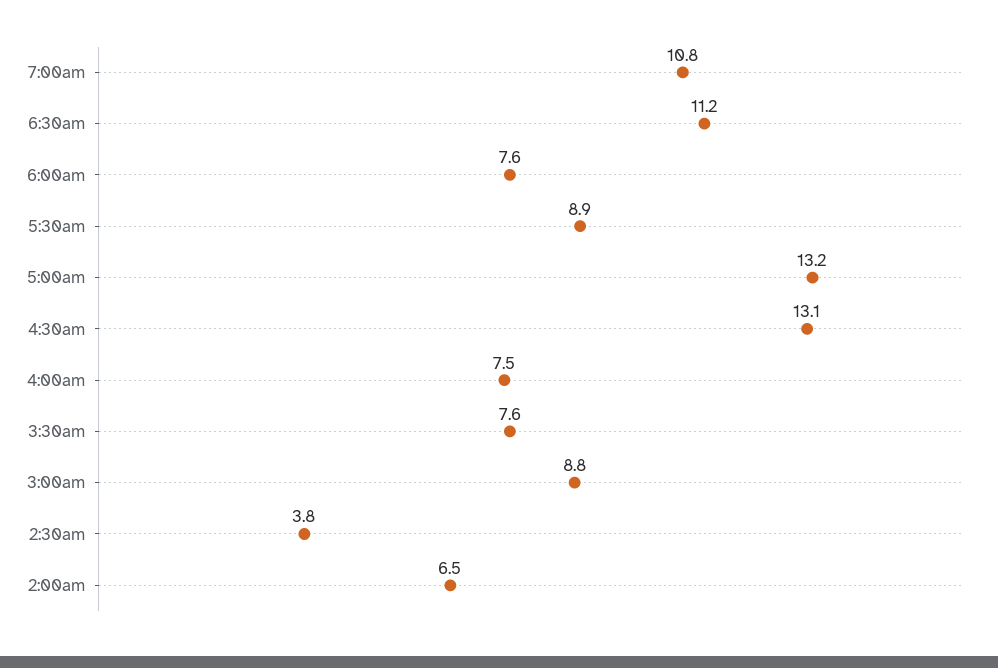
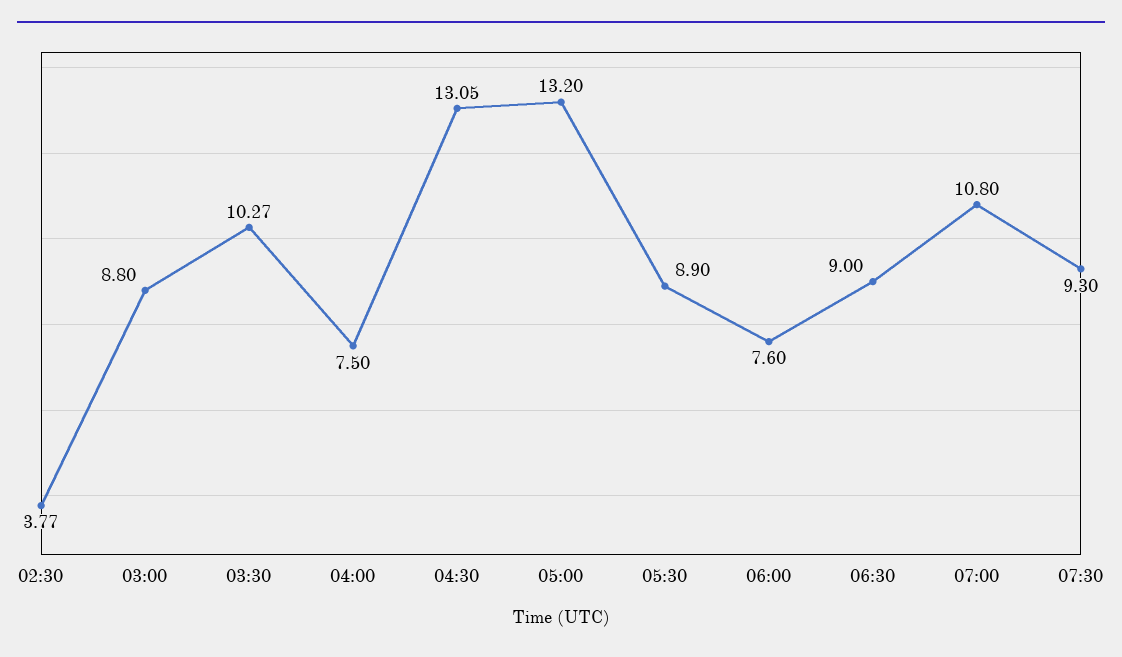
6:30am: 11.2 -> 9
3:30am: 7.6 -> 10.27
2:00am: 6.5 -> none
07:30: none -> 9.3

